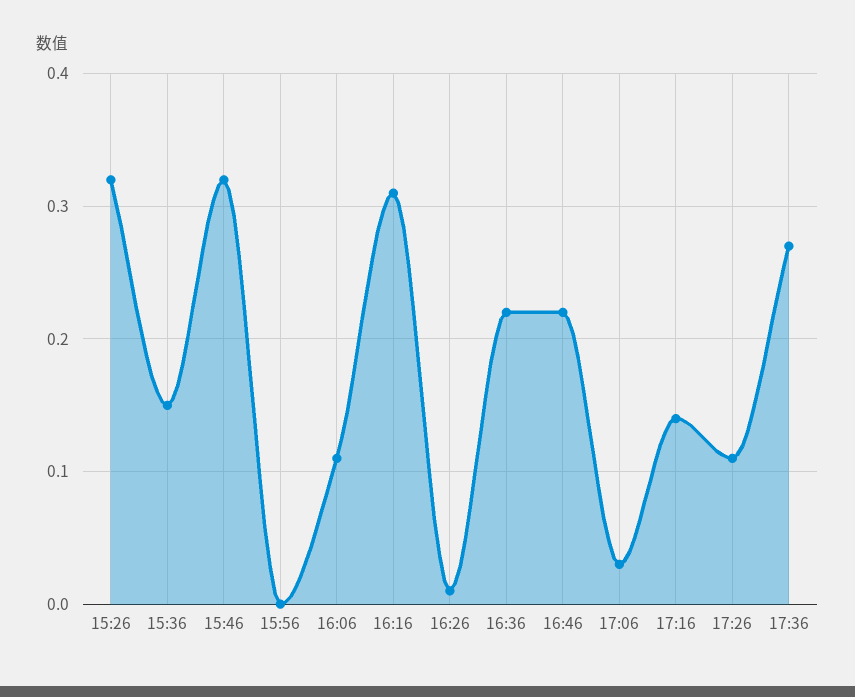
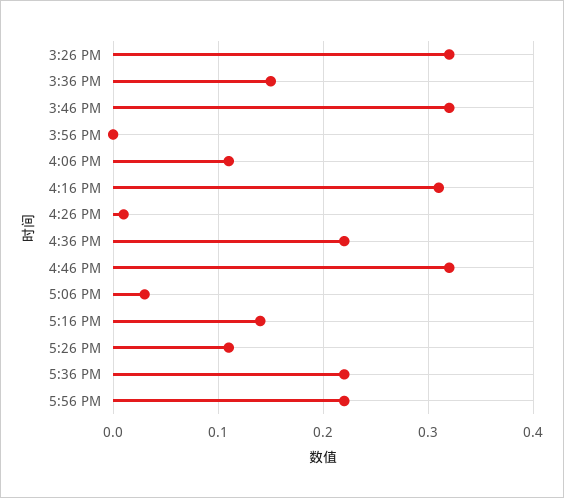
16:46: 0.22 -> 0.32
17:36: 0.27 -> 0.22
5:56 PM: none -> 0.22

